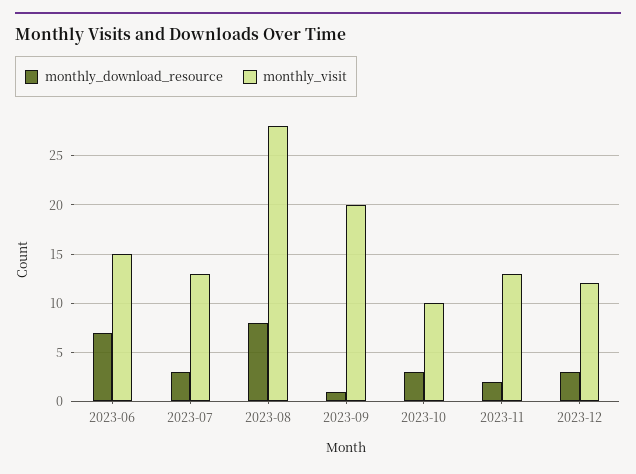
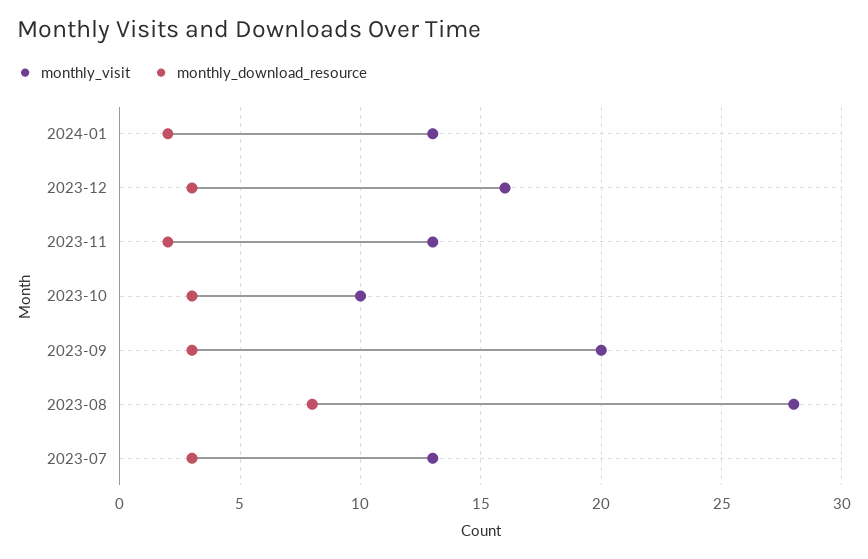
monthly_download_resource, 2023-06: 7 -> none
monthly_visit, 2023-06: 15 -> none
monthly_download_resource, 2023-09: 1 -> 3
monthly_visit, 2023-12: 12 -> 16
monthly_visit, 2024-01: none -> 13
monthly_download_resource, 2024-01: none -> 2

